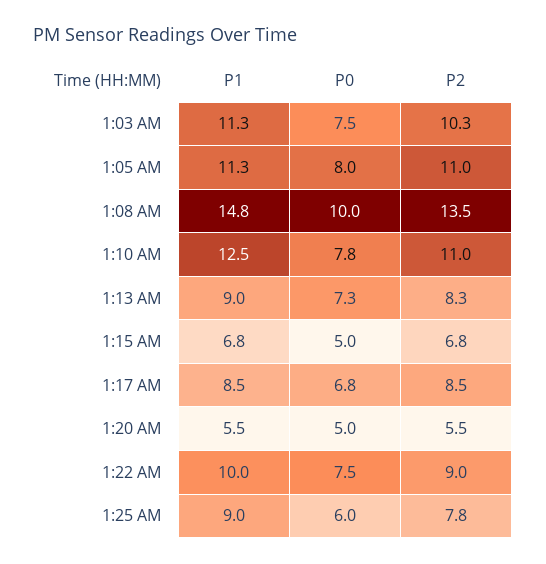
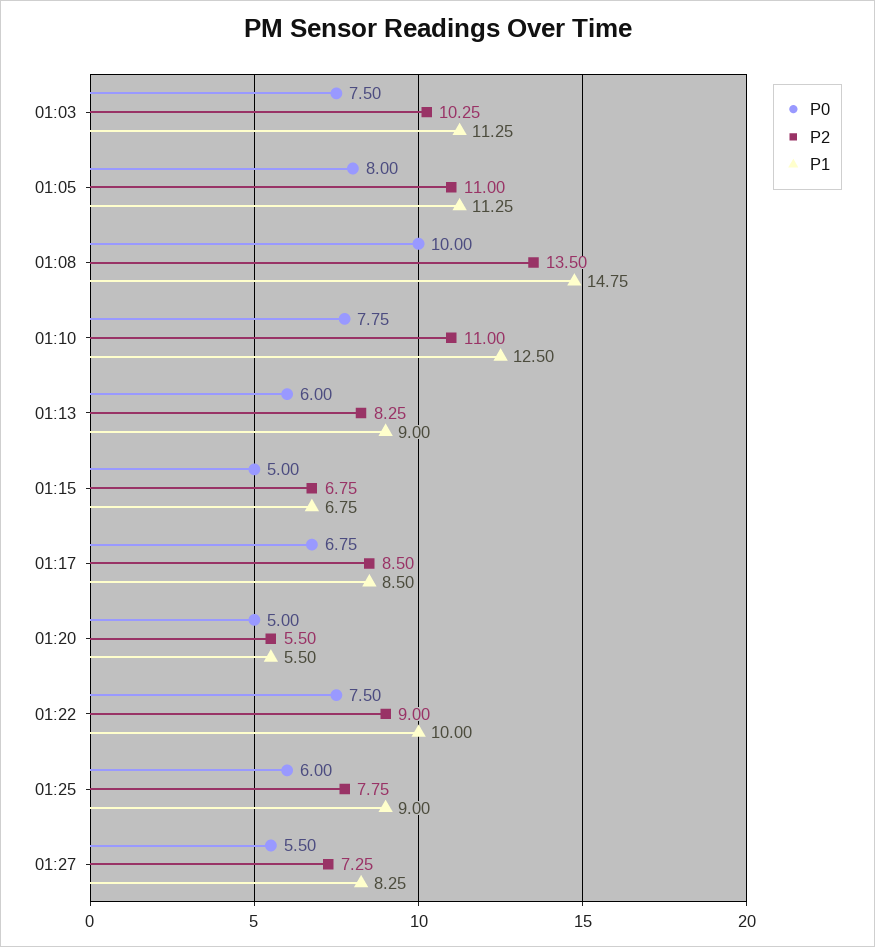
P0, 1:13 AM: 7.3 -> 6
P0, 01:27: none -> 5.5
P2, 01:27: none -> 7.25
P1, 01:27: none -> 8.25

